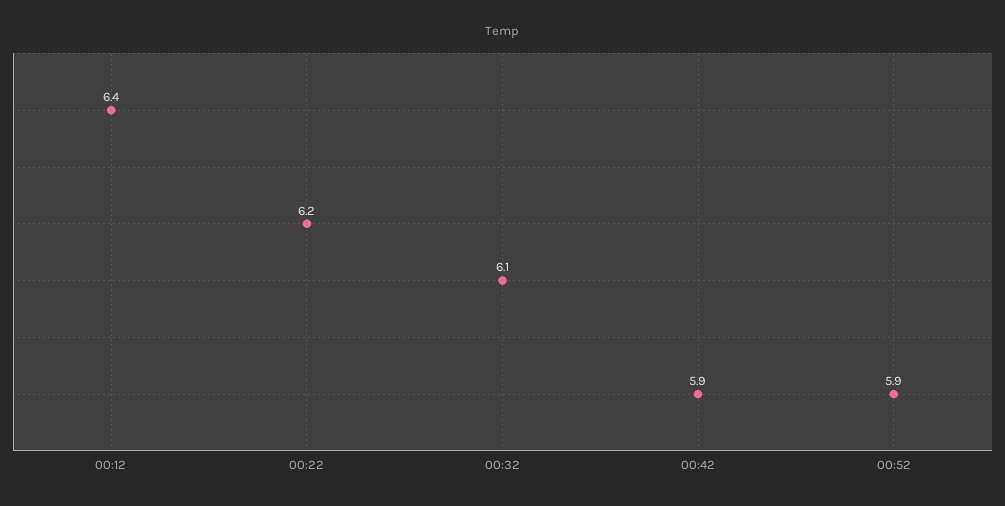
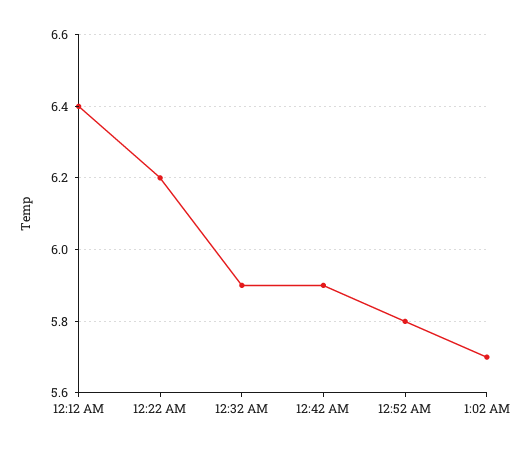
00:32: 6.1 -> 5.9
00:52: 5.9 -> 5.8
1:02 AM: none -> 5.7

